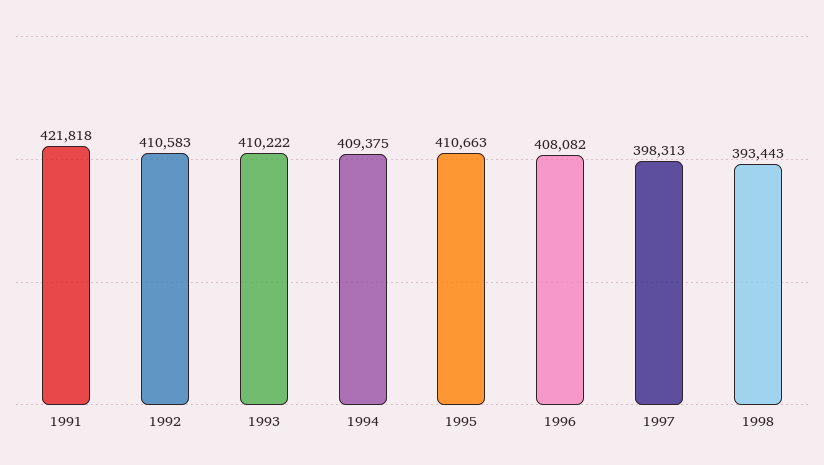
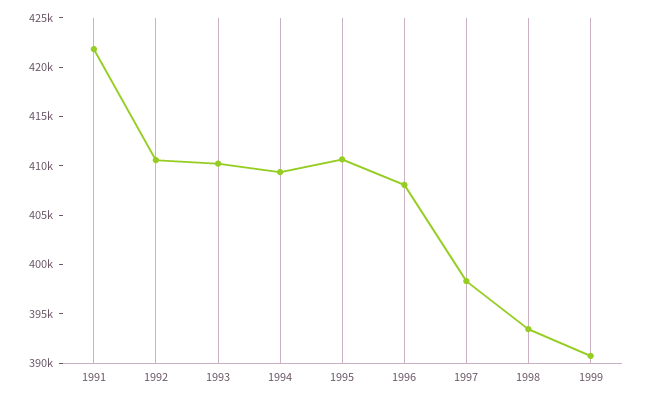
1999: none -> 391000

